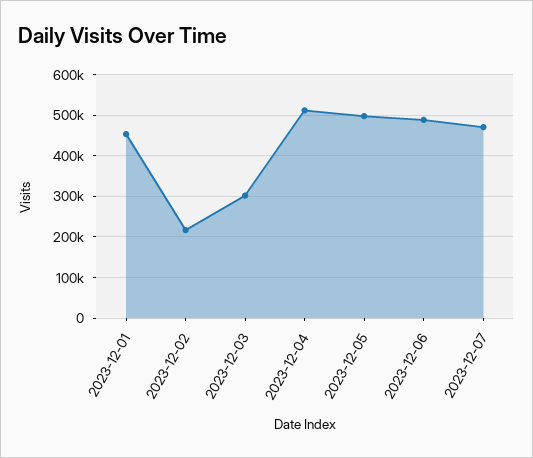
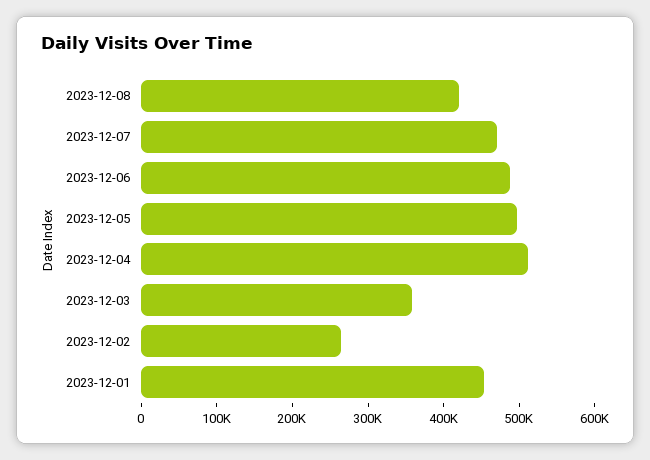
2023-12-02: 220000 -> 260000
2023-12-03: 300000 -> 360000
2023-12-08: none -> 420000

